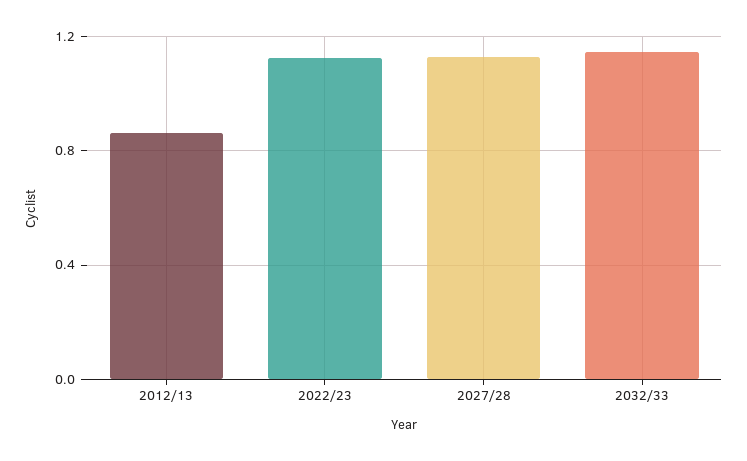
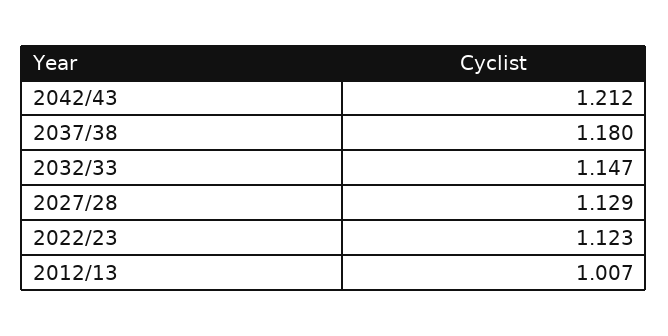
2012/13: 0.85 -> 1.007
2042/43: none -> 1.212
2037/38: none -> 1.18

